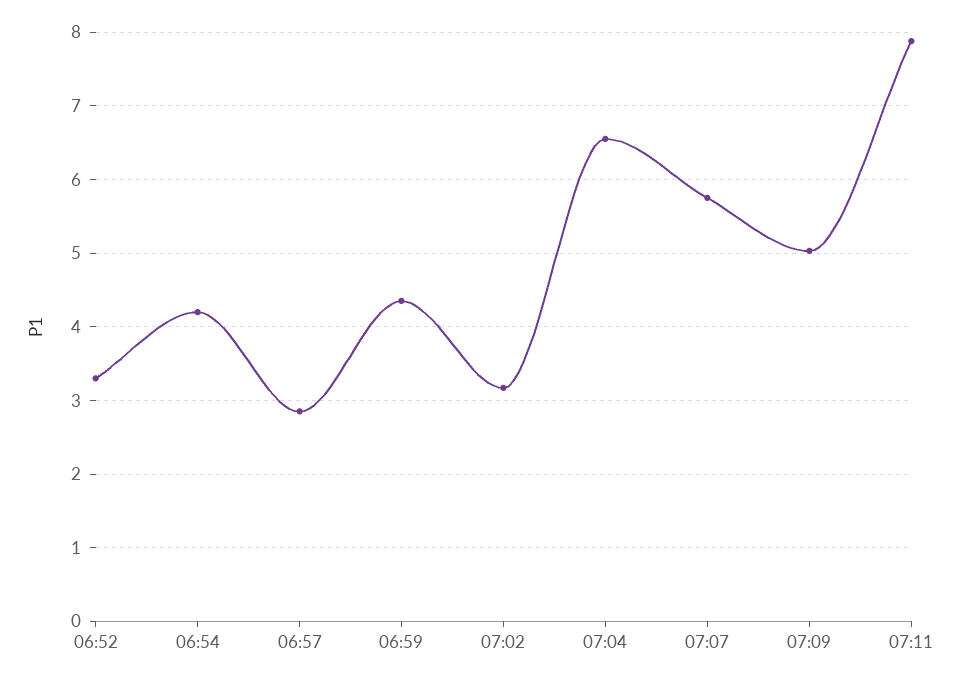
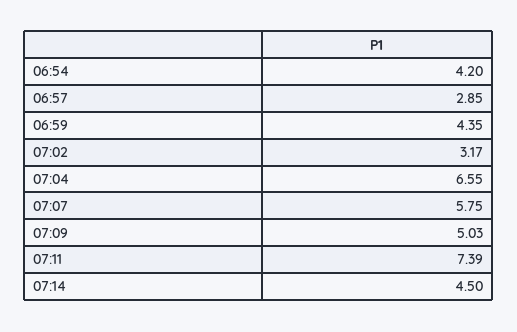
06:52: 3.3 -> none
07:11: 7.9 -> 7.39
07:14: none -> 4.5

